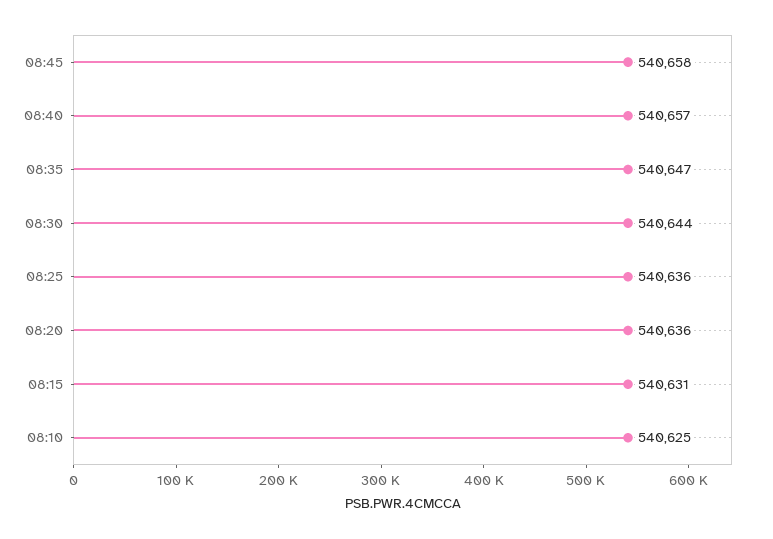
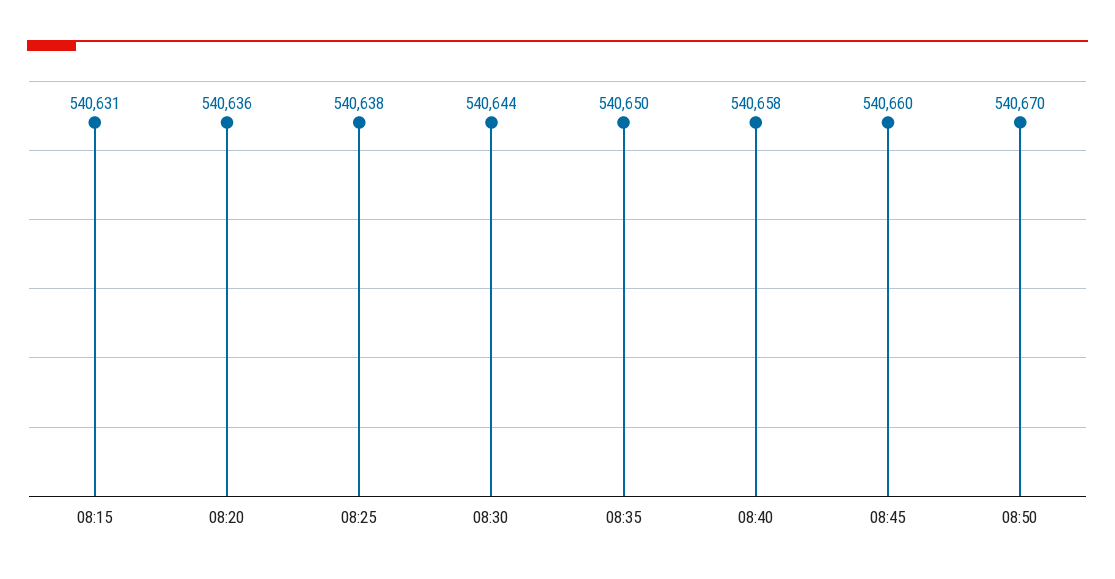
08:45: 540658 -> 540660
08:40: 540657 -> 540658
08:35: 540647 -> 540650
08:25: 540636 -> 540638
08:10: 540625 -> none
08:50: none -> 540670

